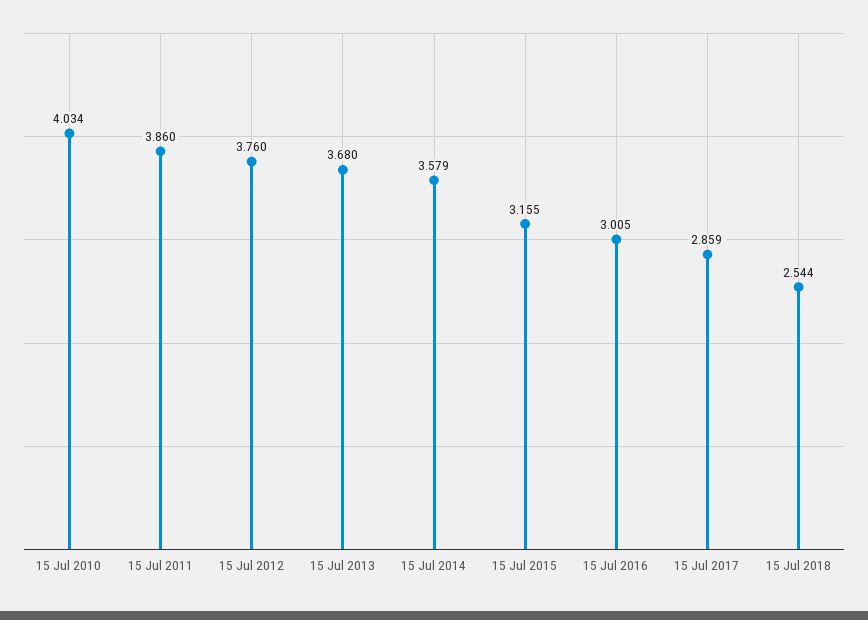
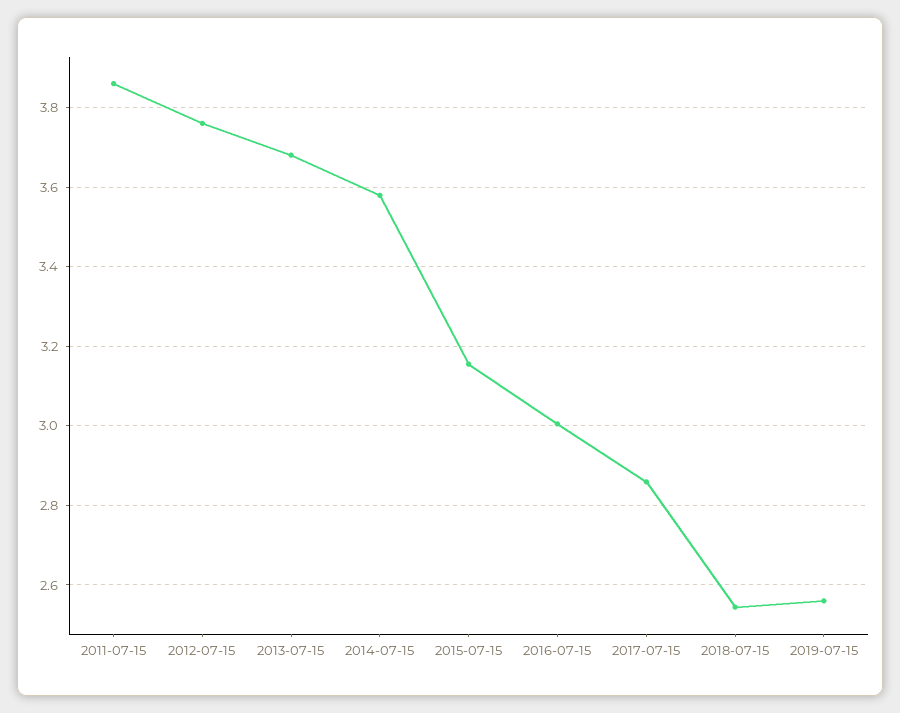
15 Jul 2010: 4.034 -> none
2019-07-15: none -> 2.56

